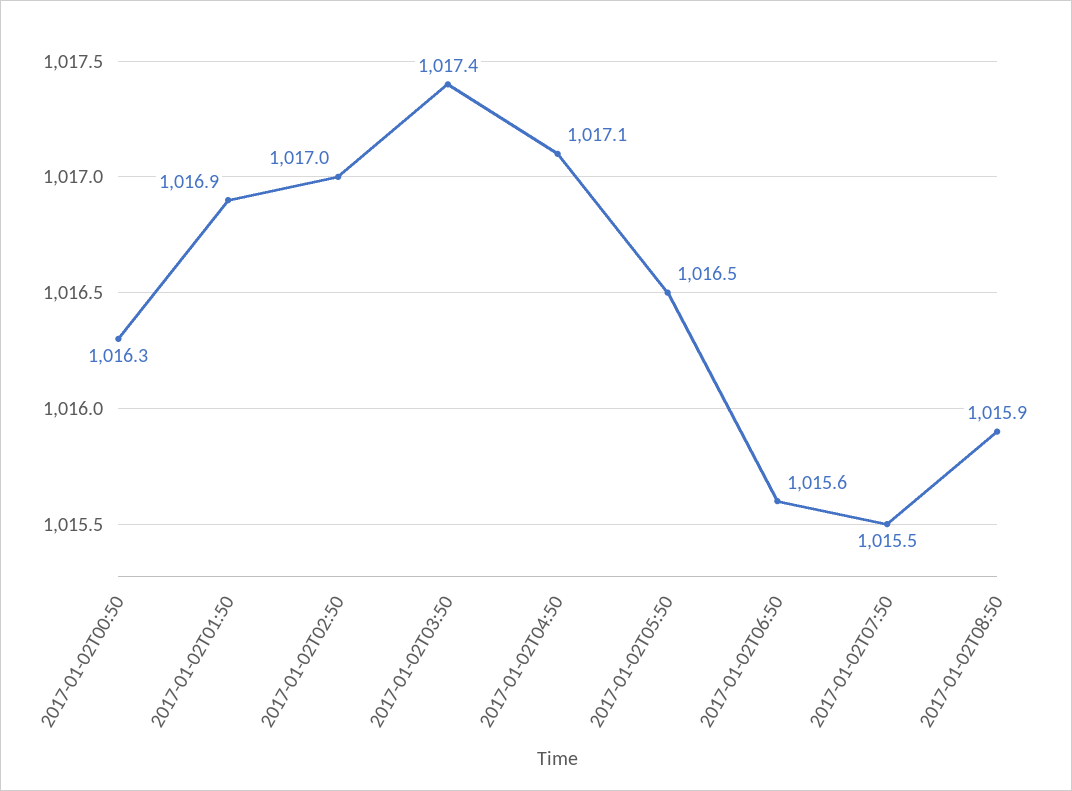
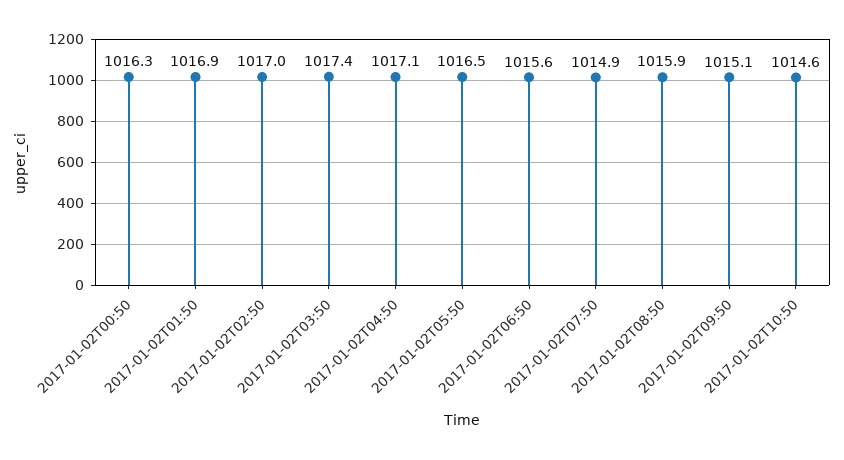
2017-01-02T07:50: 1015.5 -> 1014.9
2017-01-02T09:50: none -> 1015.1
2017-01-02T10:50: none -> 1014.6

